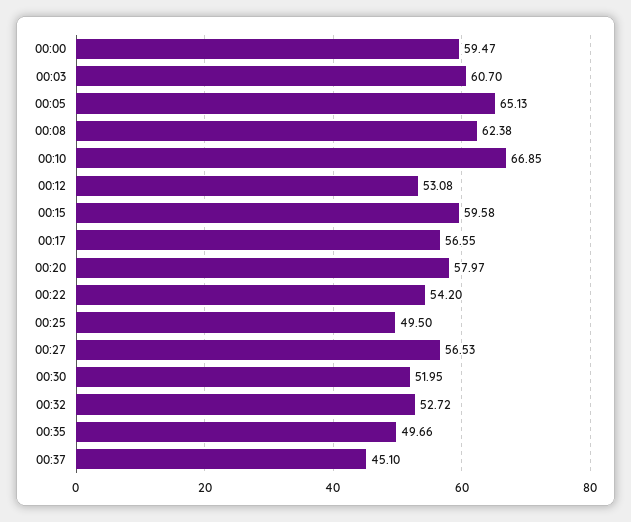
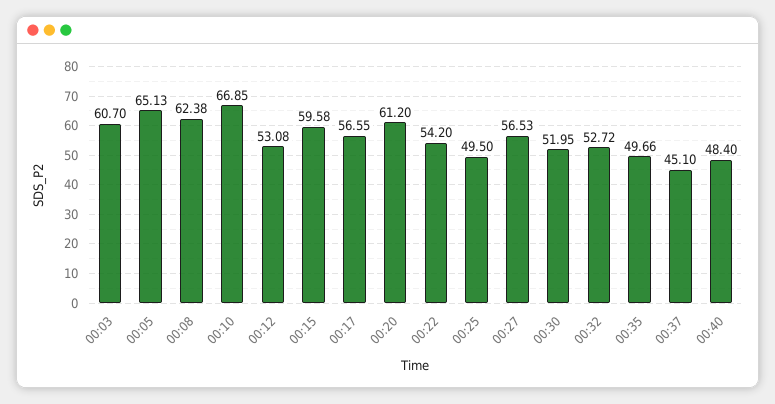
00:00: 59.47 -> none
00:20: 57.97 -> 61.2
00:40: none -> 48.4

